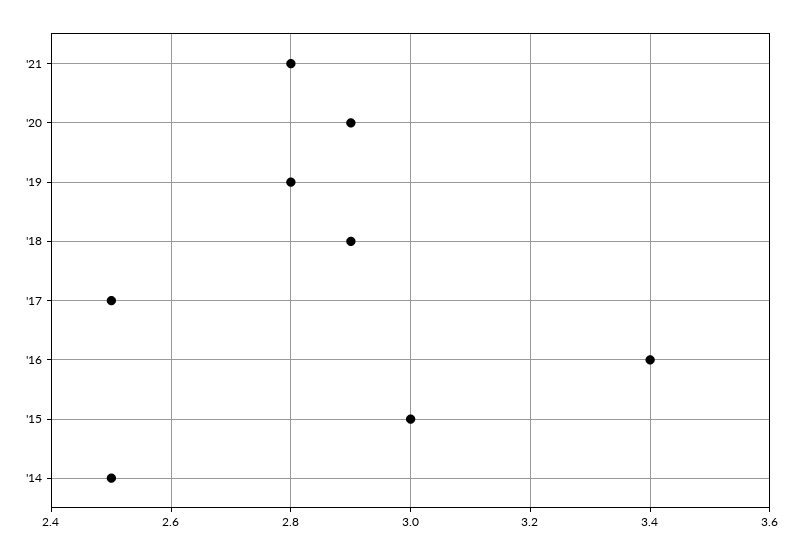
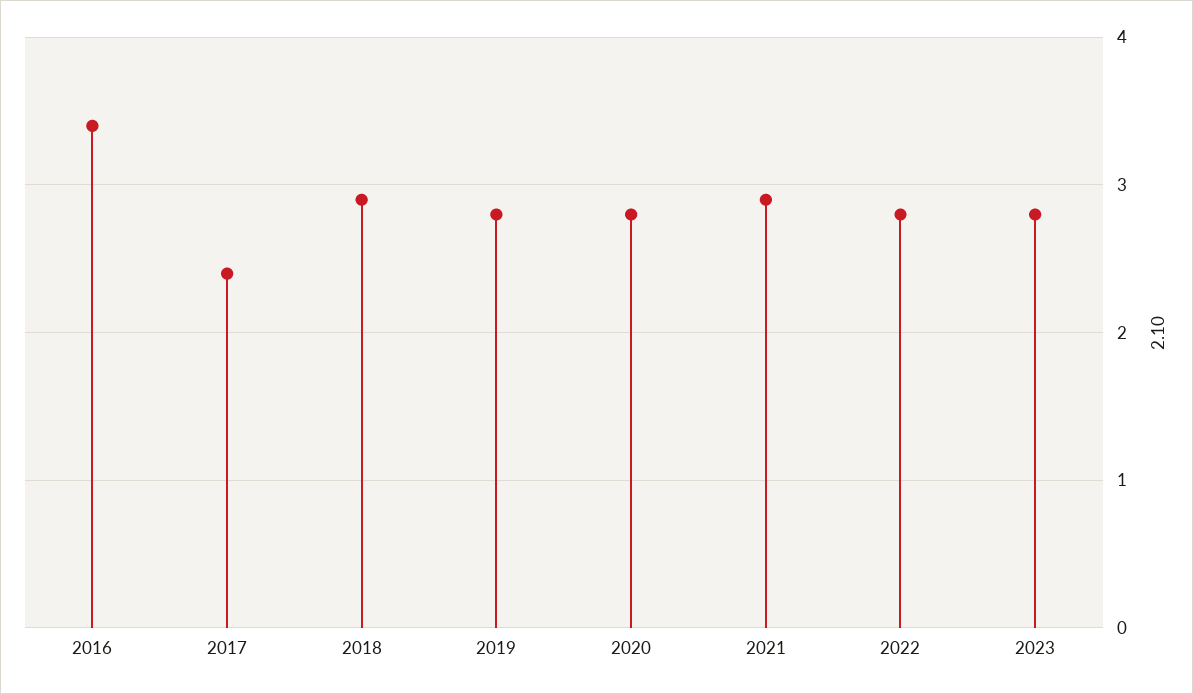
'21: 2.8 -> 2.9
'20: 2.9 -> 2.8
'17: 2.5 -> 2.4
'15: 3 -> none
'14: 2.5 -> none
2022: none -> 2.8
2023: none -> 2.8

